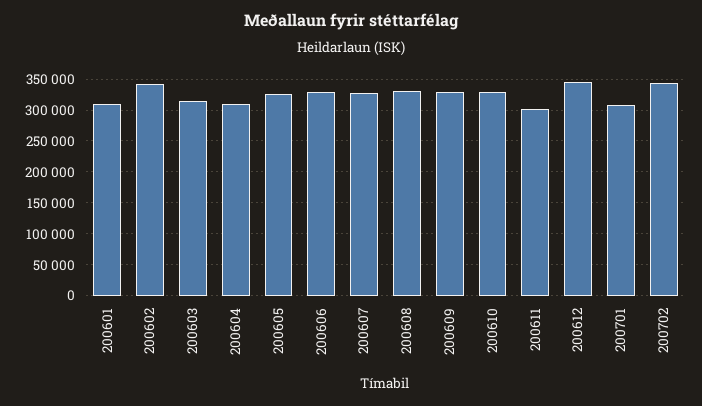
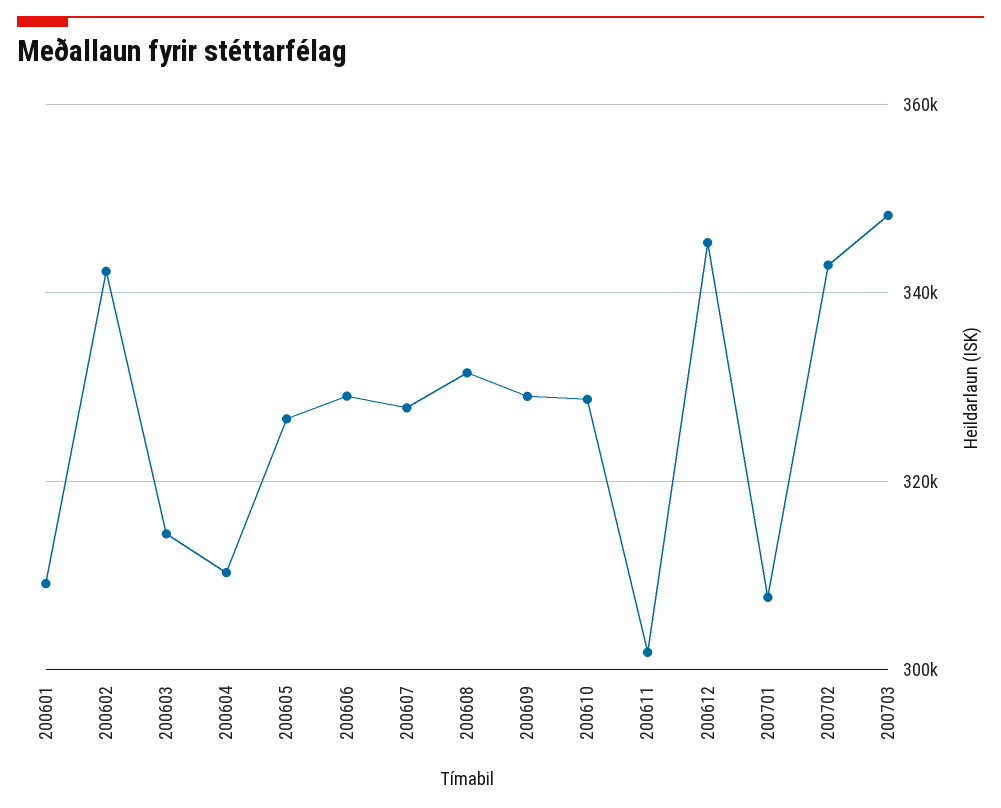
200703: none -> 348000

